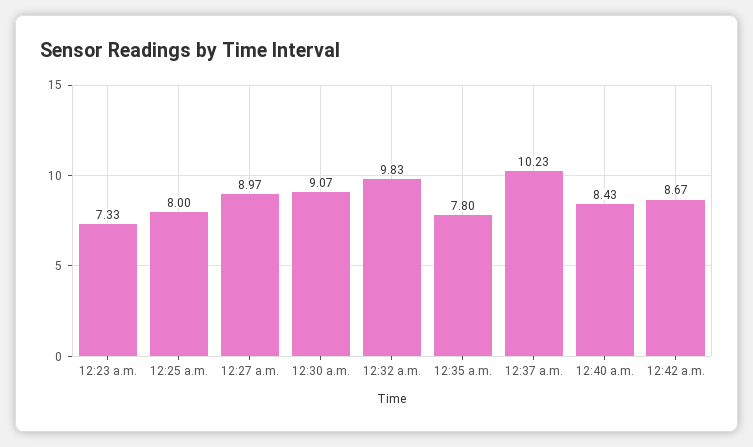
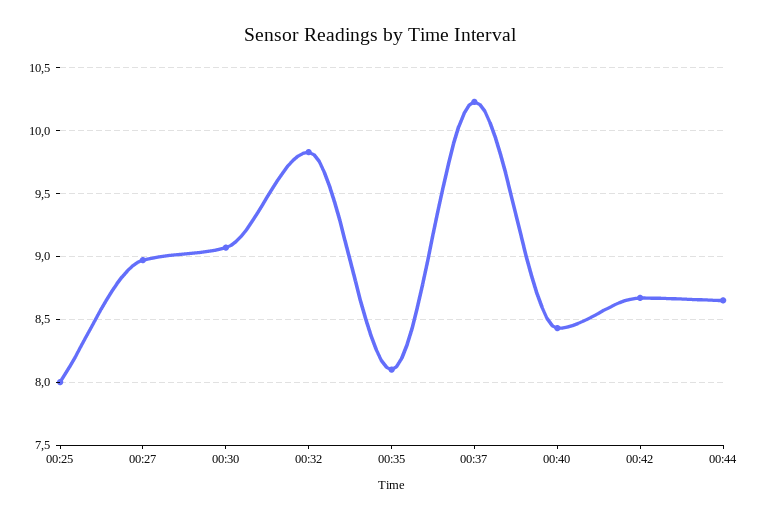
12:23 a.m.: 7.33 -> none
12:35 a.m.: 7.8 -> 8.1
00:44: none -> 8.65

